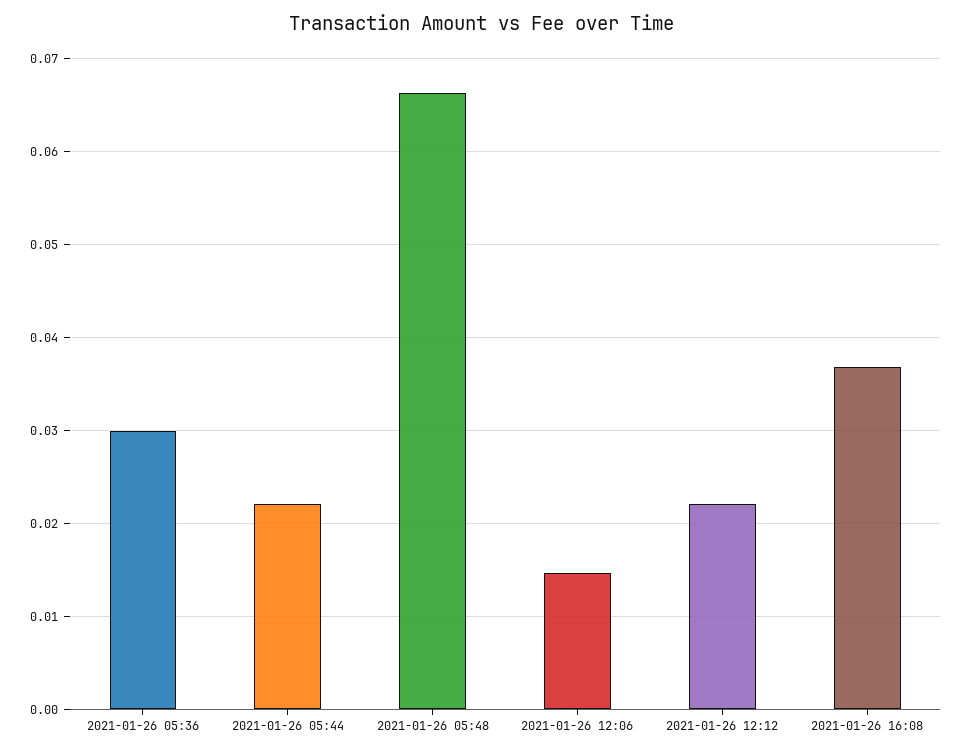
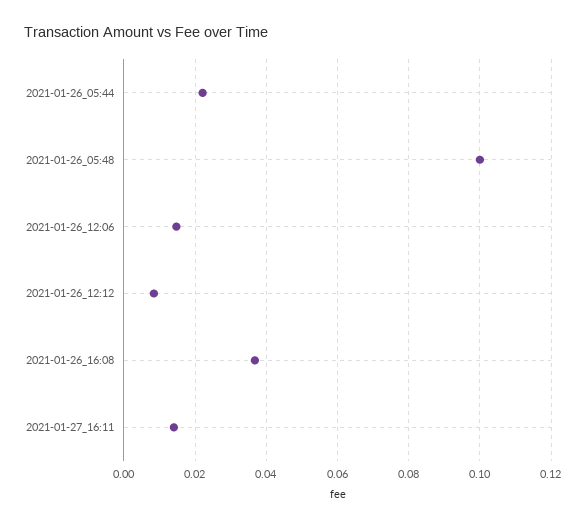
2021-01-26 05:36: 0.03 -> none
2021-01-26 05:48: 0.066 -> 0.1
2021-01-26 12:12: 0.022 -> 0.008
2021-01-27_16:11: none -> 0.014

